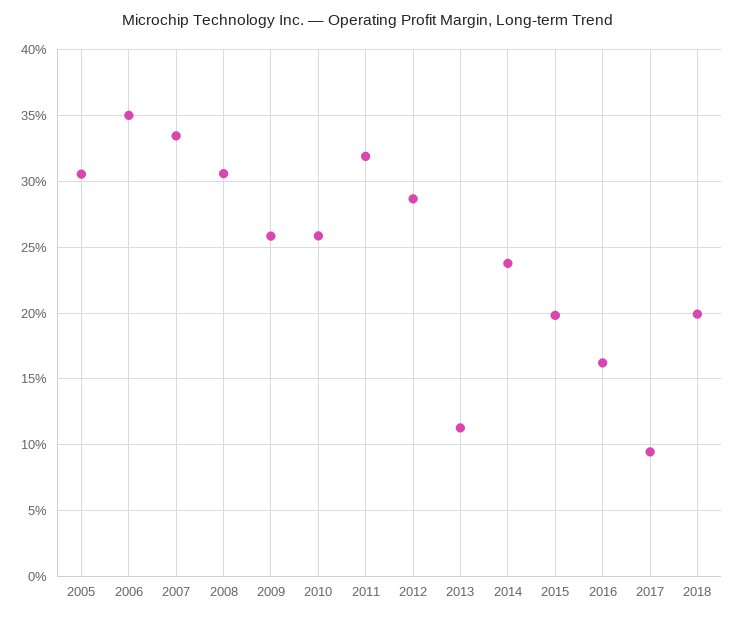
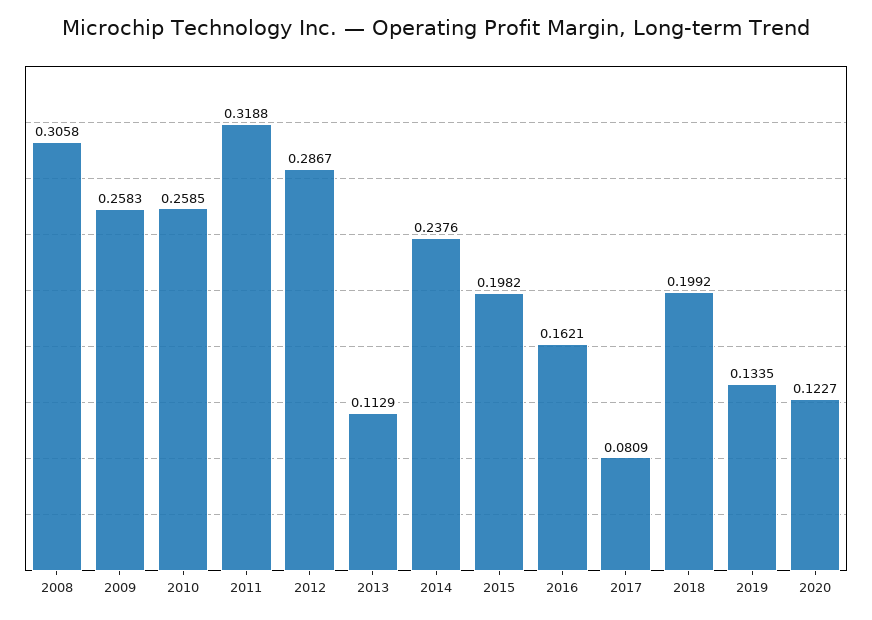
2005: 0.305 -> none
2006: 0.35 -> none
2007: 0.335 -> none
2017: 0.095 -> 0.0809
2019: none -> 0.1335
2020: none -> 0.1227

